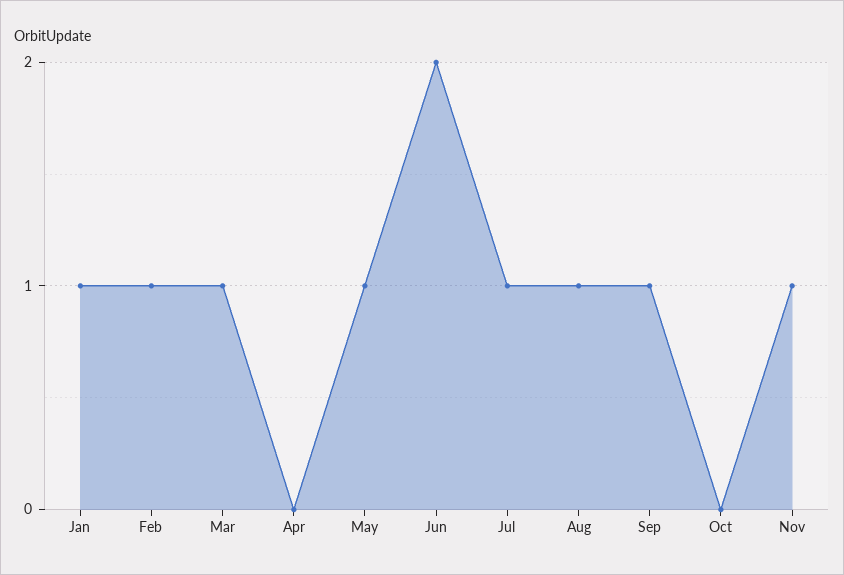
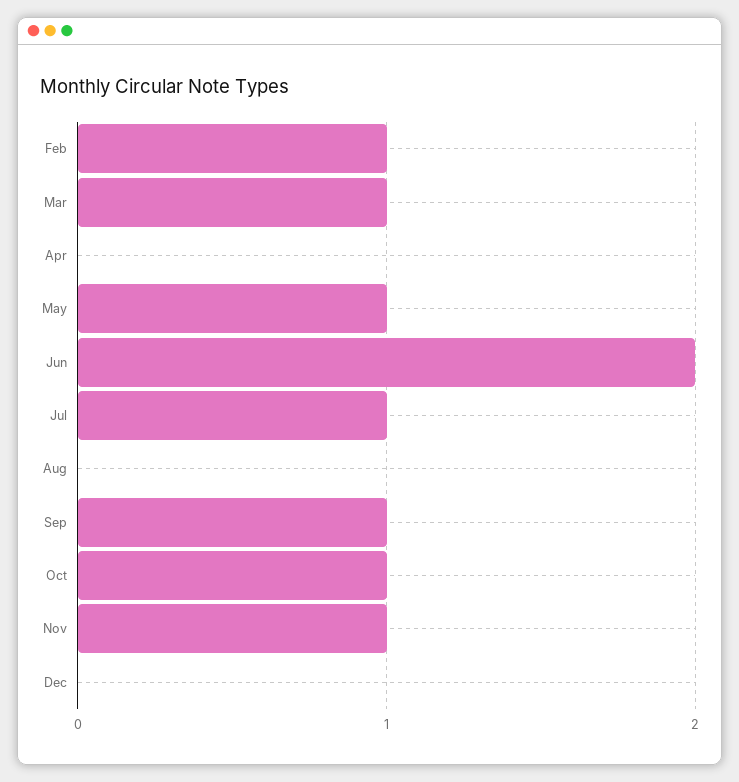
Jan: 1 -> none
Aug: 1 -> 0
Oct: 0 -> 1
Dec: none -> 0

